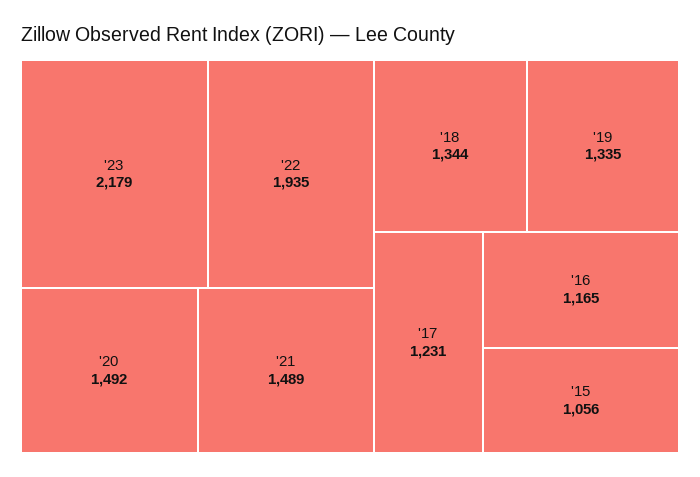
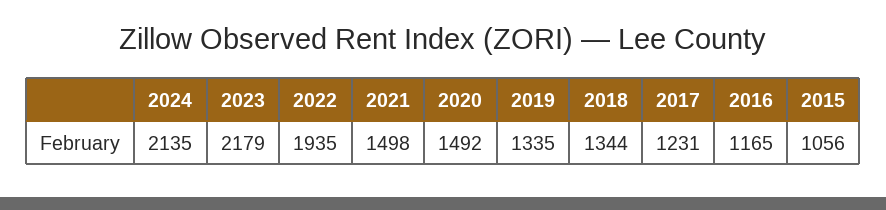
'21: 1489 -> 1498
2024: none -> 2135

